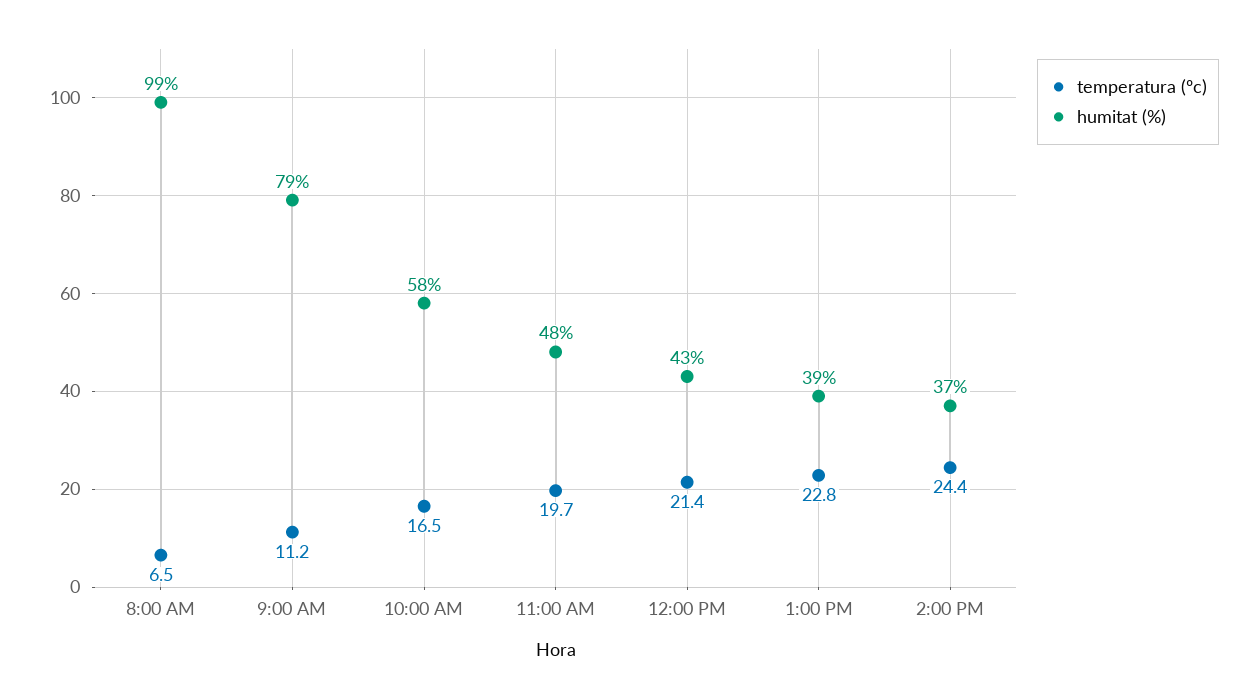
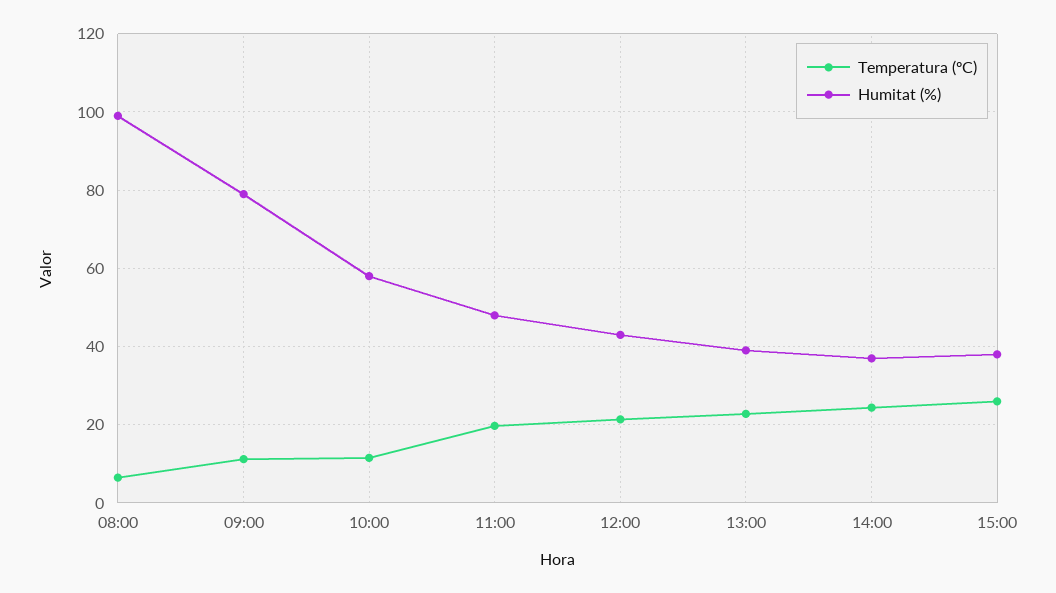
temperatura (ºc), 10:00 AM: 16.5 -> 12
temperatura (ºc), 15:00: none -> 26
humitat (%), 15:00: none -> 38

